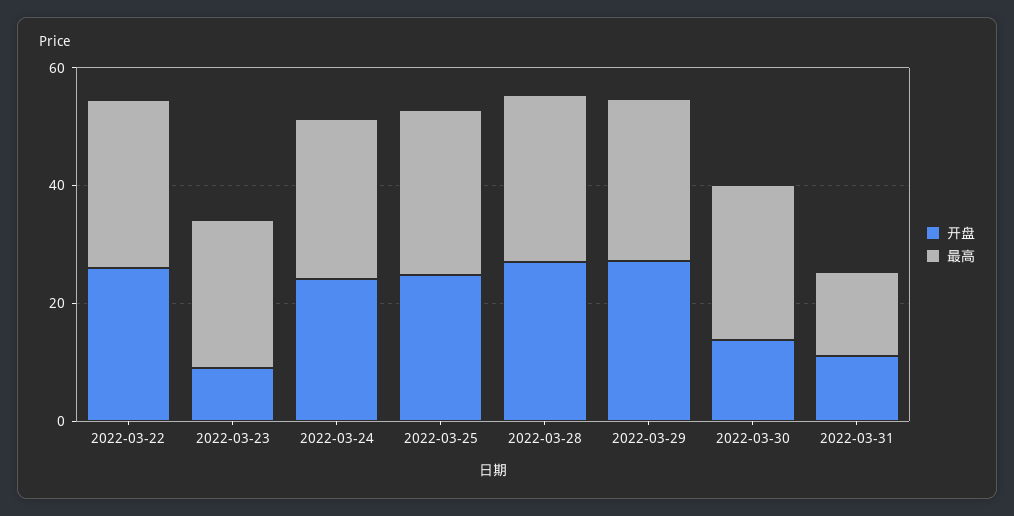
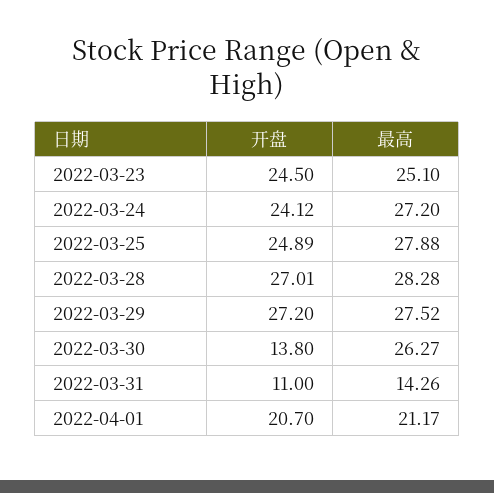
开盘, 2022-03-22: 25 -> none
最高, 2022-03-22: 30 -> none
开盘, 2022-03-23: 10 -> 24.5
开盘, 2022-04-01: none -> 20.7
最高, 2022-04-01: none -> 21.17

